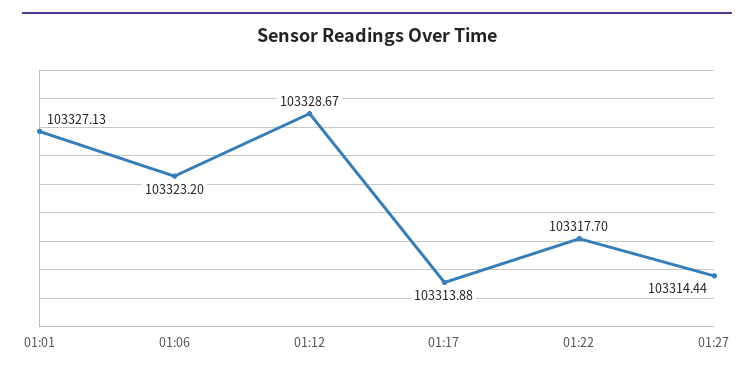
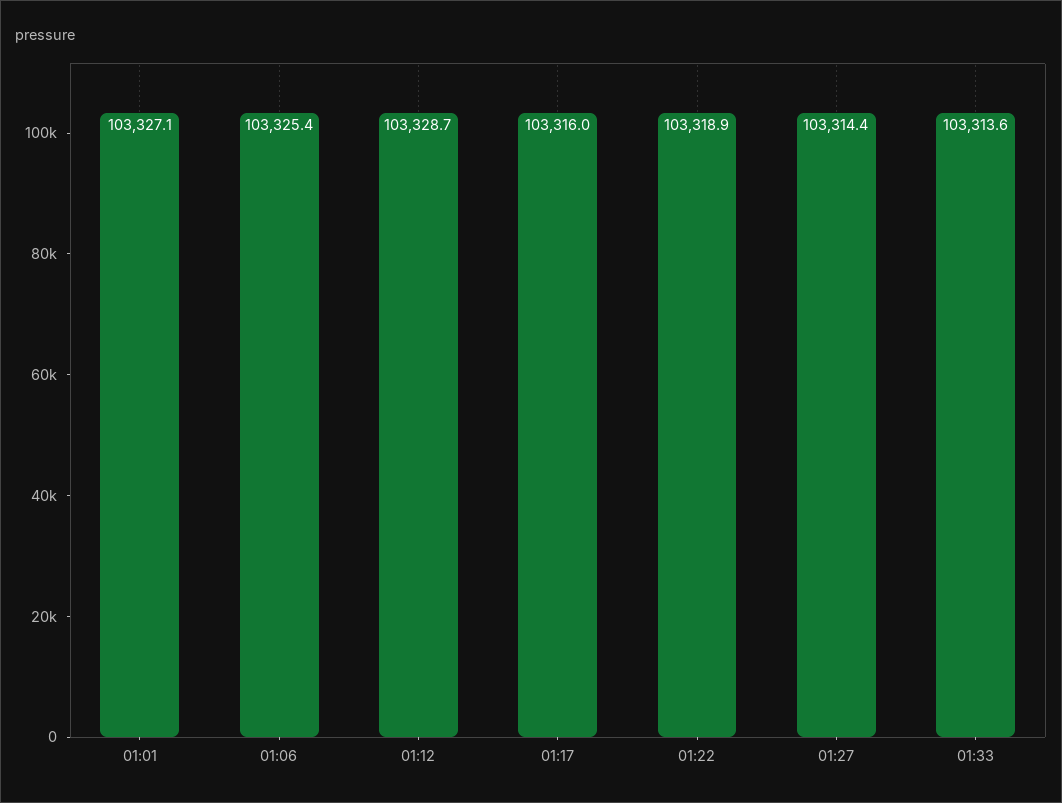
01:06: 103323.2 -> 103325.4
01:17: 103313.88 -> 103316
01:22: 103317.7 -> 103318.9
01:33: none -> 103313.6

